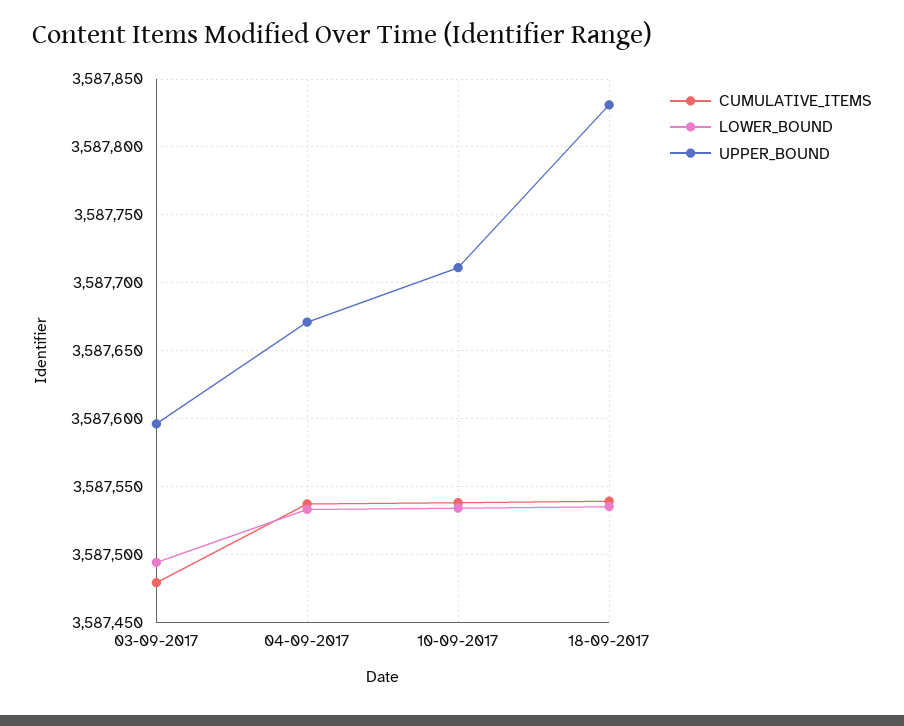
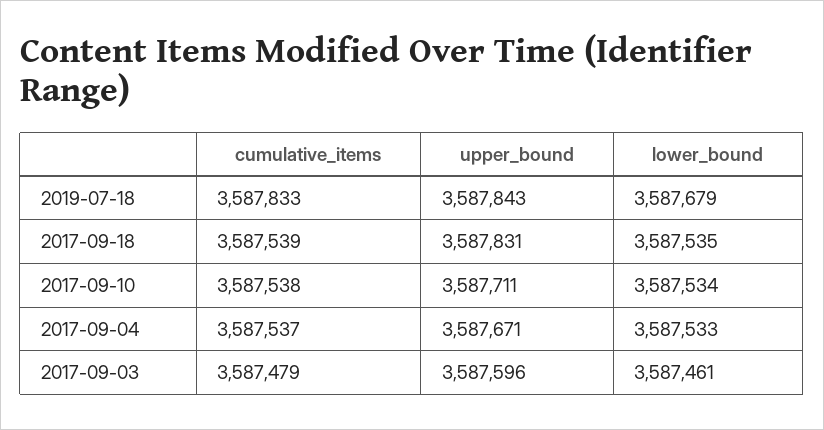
LOWER_BOUND, 03-09-2017: 3587495 -> 3587461
CUMULATIVE_ITEMS, 2019-07-18: none -> 3587833
UPPER_BOUND, 2019-07-18: none -> 3587843
LOWER_BOUND, 2019-07-18: none -> 3587679

